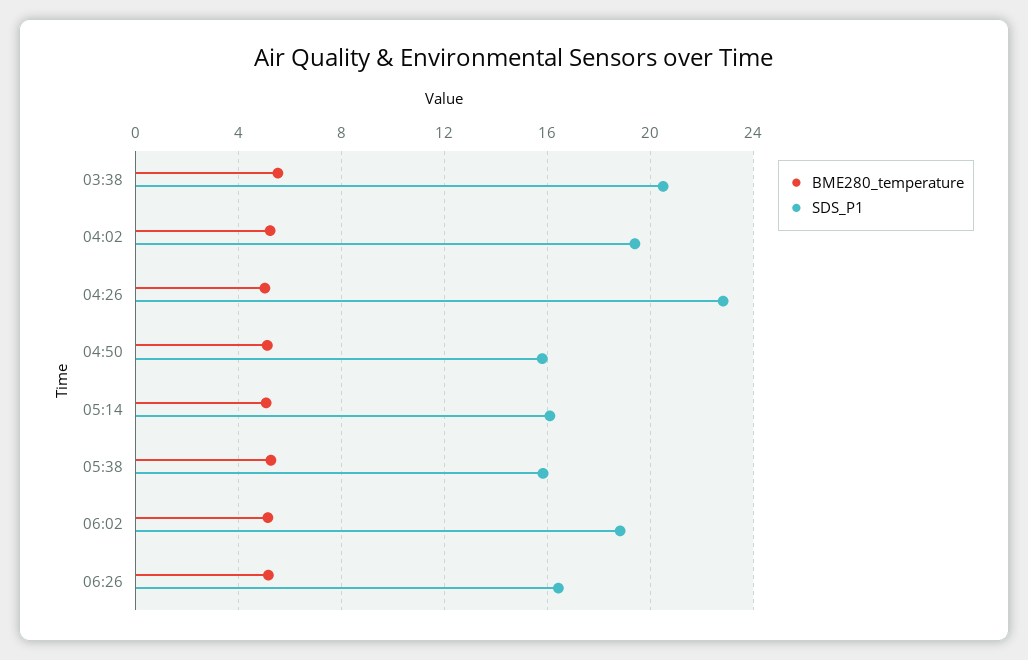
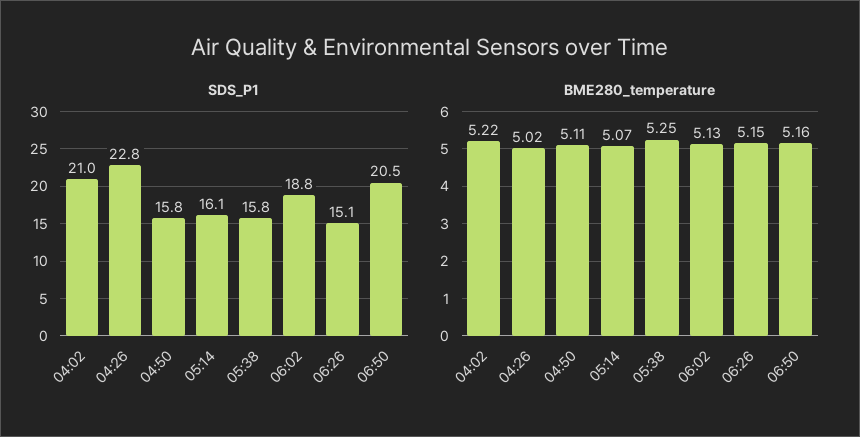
BME280_temperature, 03:38: 5.5 -> none
SDS_P1, 03:38: 20.5 -> none
SDS_P1, 04:02: 19.5 -> 21
SDS_P1, 06:26: 16.5 -> 15.1
SDS_P1, 06:50: none -> 20.5
BME280_temperature, 06:50: none -> 5.16

